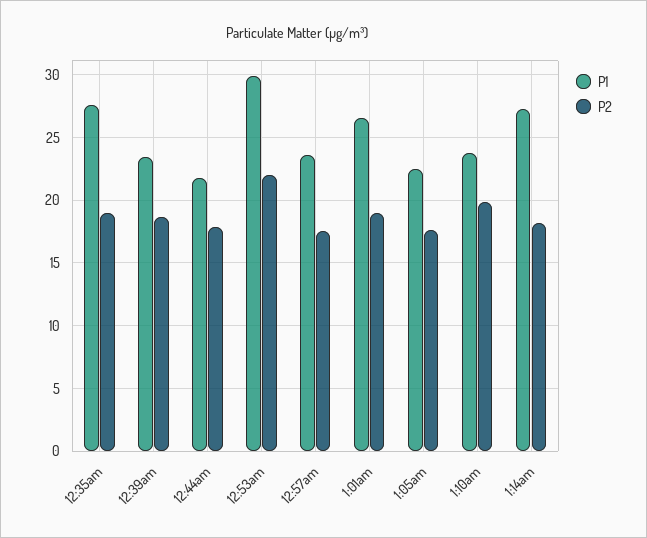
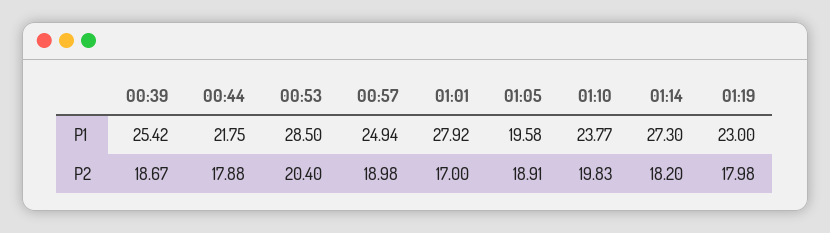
P1, 12:35am: 27.5 -> none
P2, 12:35am: 19 -> none
P1, 12:39am: 23.5 -> 25.42
P1, 12:53am: 30 -> 28.5
P2, 12:53am: 22 -> 20.4
P1, 12:57am: 23.5 -> 24.94
P2, 12:57am: 17.5 -> 18.98
P1, 1:01am: 26.5 -> 27.92
P2, 1:01am: 19 -> 17
P1, 1:05am: 22.5 -> 19.58
P2, 1:05am: 17.5 -> 18.91
P1, 01:19: none -> 23
P2, 01:19: none -> 17.98

